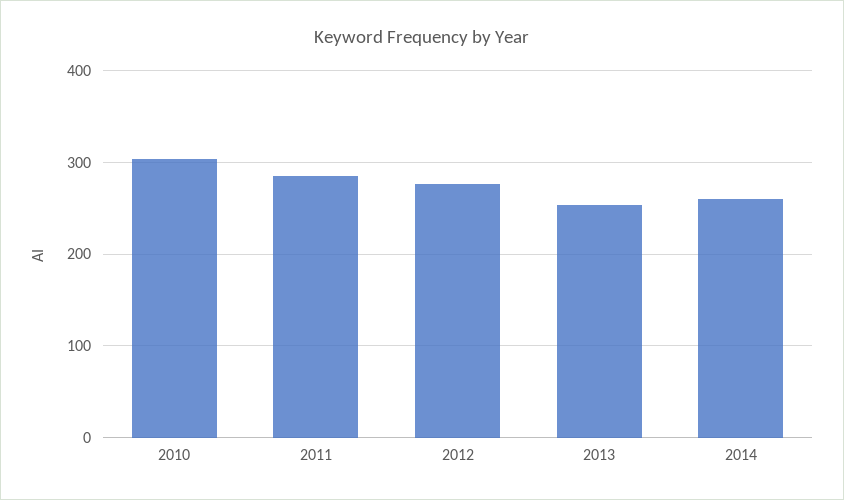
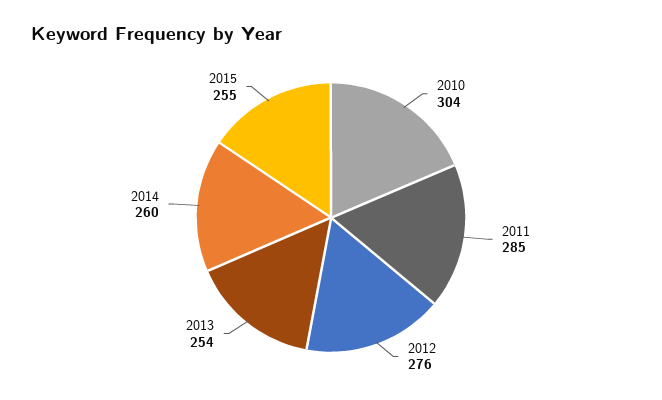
2015: none -> 255

